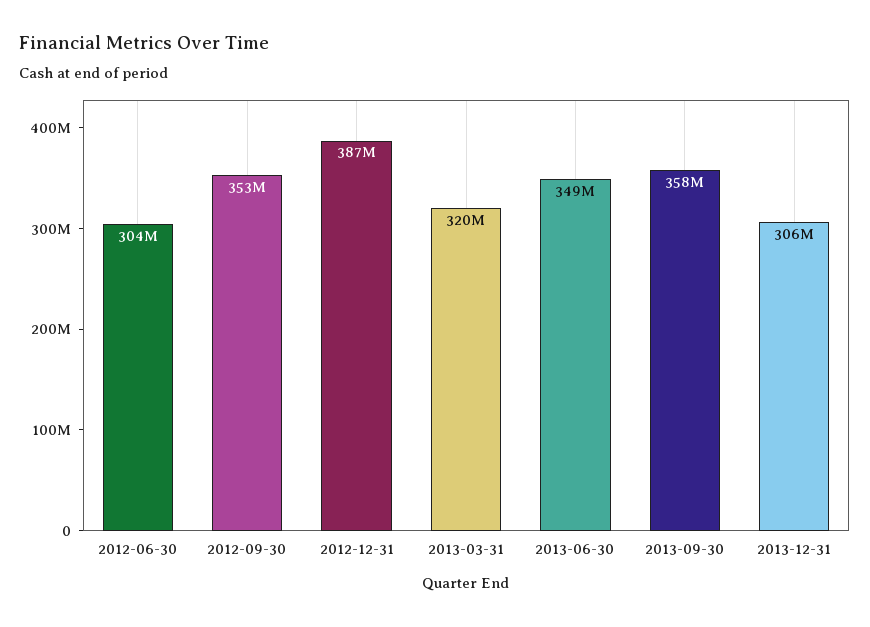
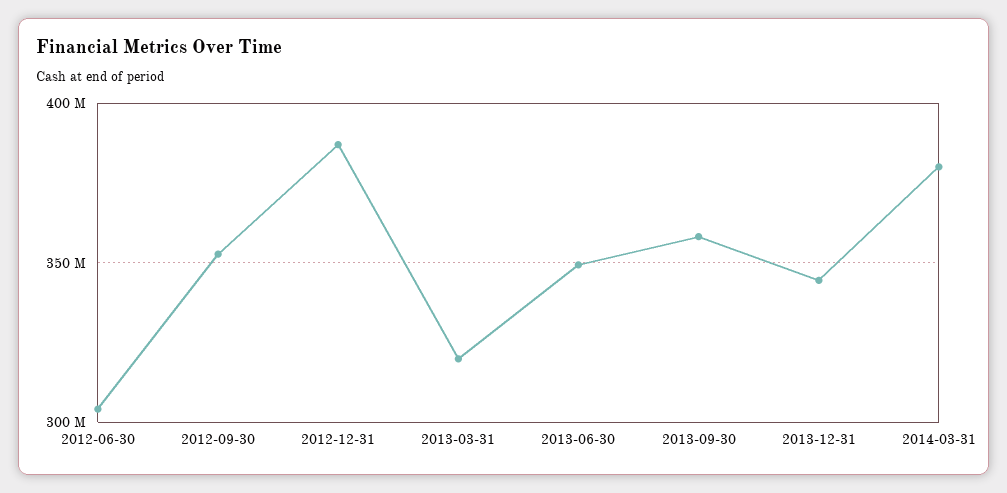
2013-12-31: 306000000 -> 345000000
2014-03-31: none -> 380000000

